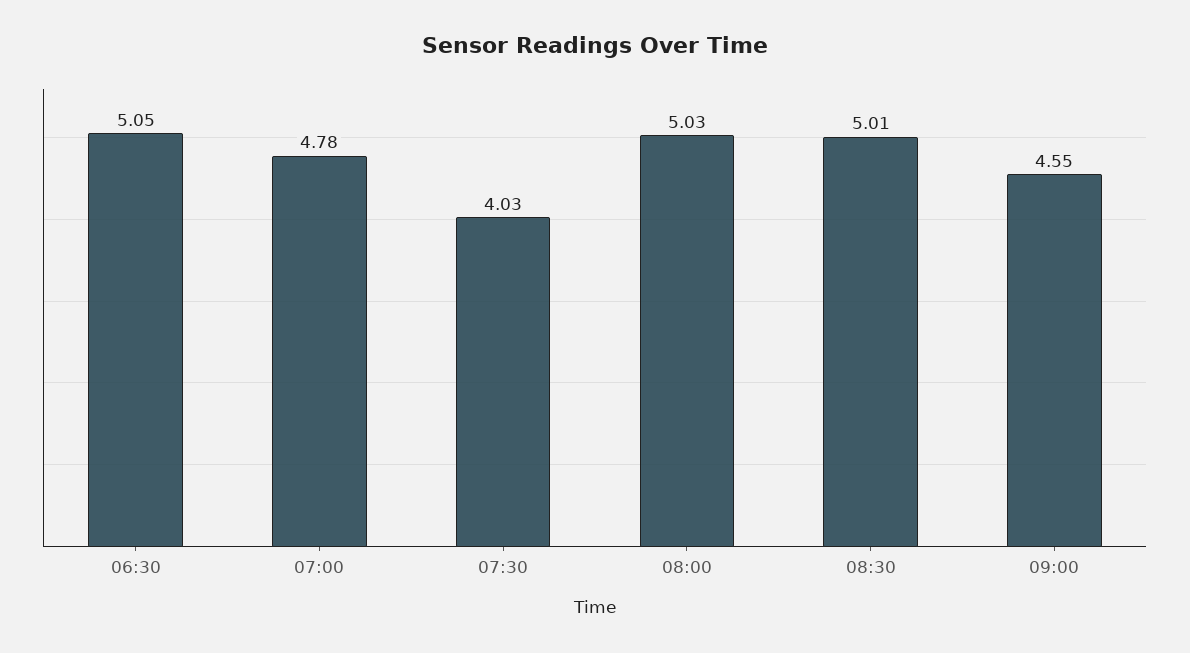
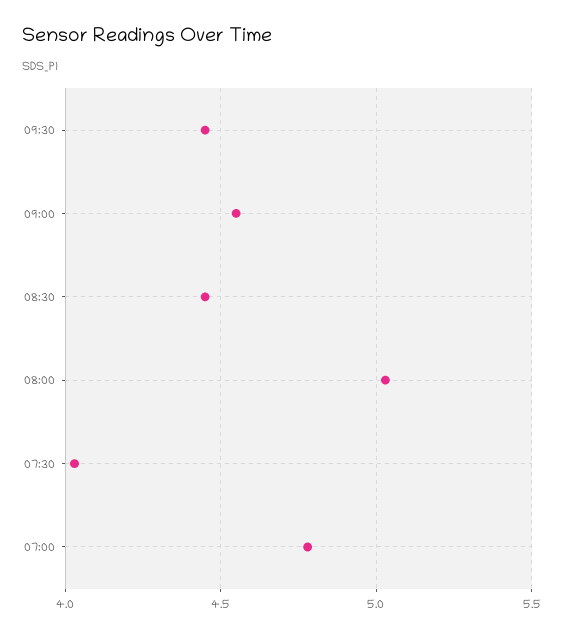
06:30: 5.05 -> none
08:30: 5.01 -> 4.45
09:30: none -> 4.45

